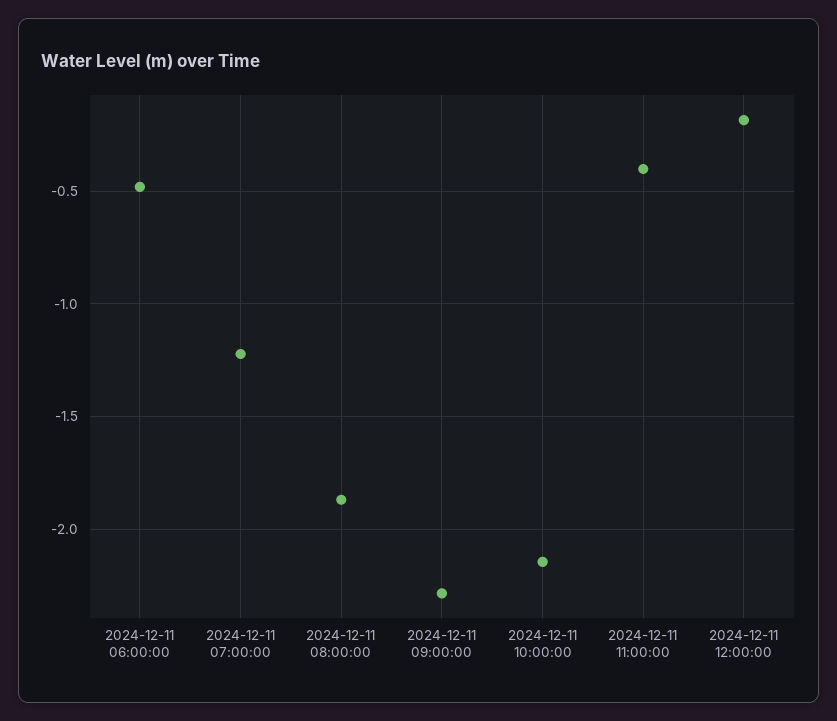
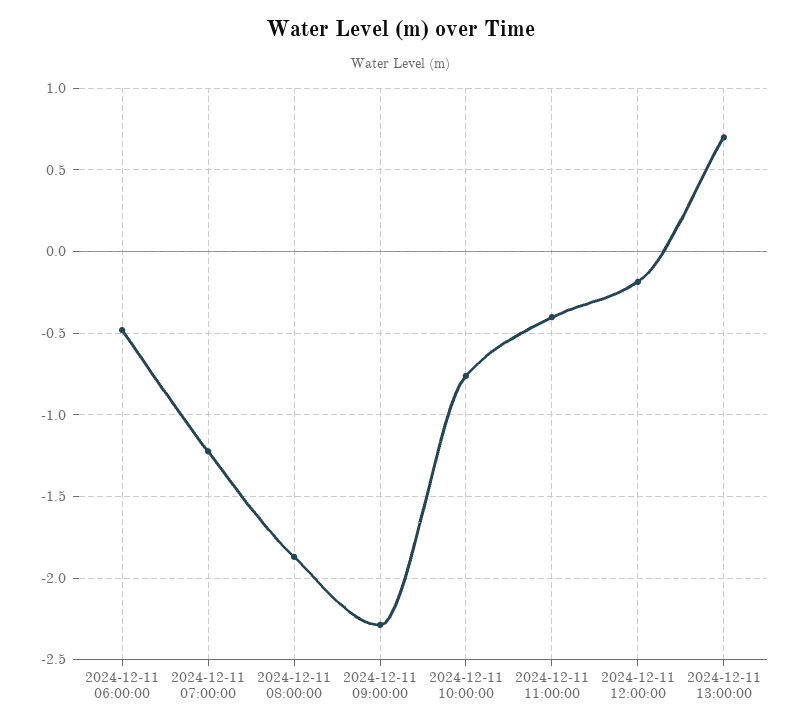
2024-12-11 10:00:00: -2.15 -> -0.75
2024-12-11 13:00:00: none -> 0.7

